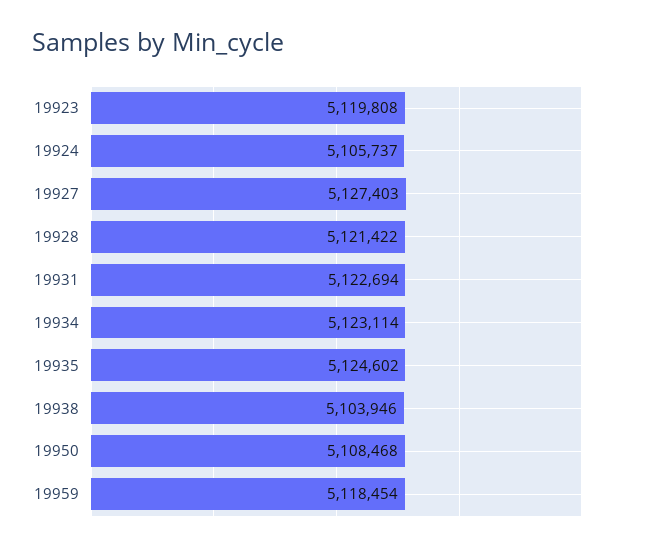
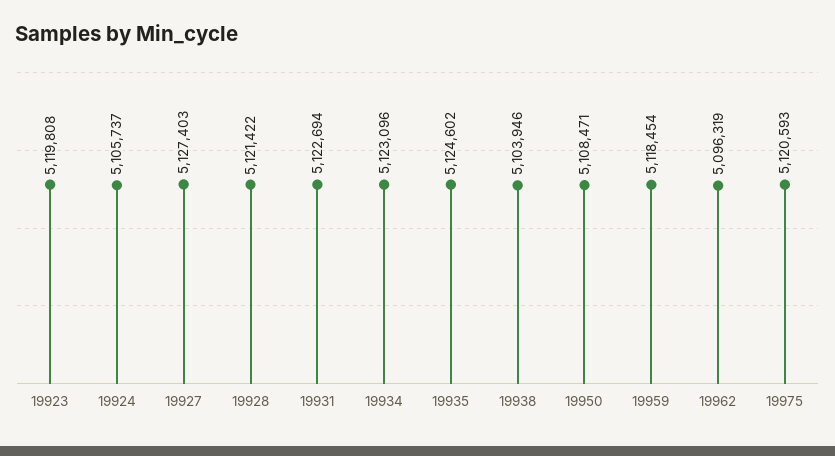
19934: 5123114 -> 5123096
19950: 5108468 -> 5108471
19962: none -> 5096319
19975: none -> 5120593

